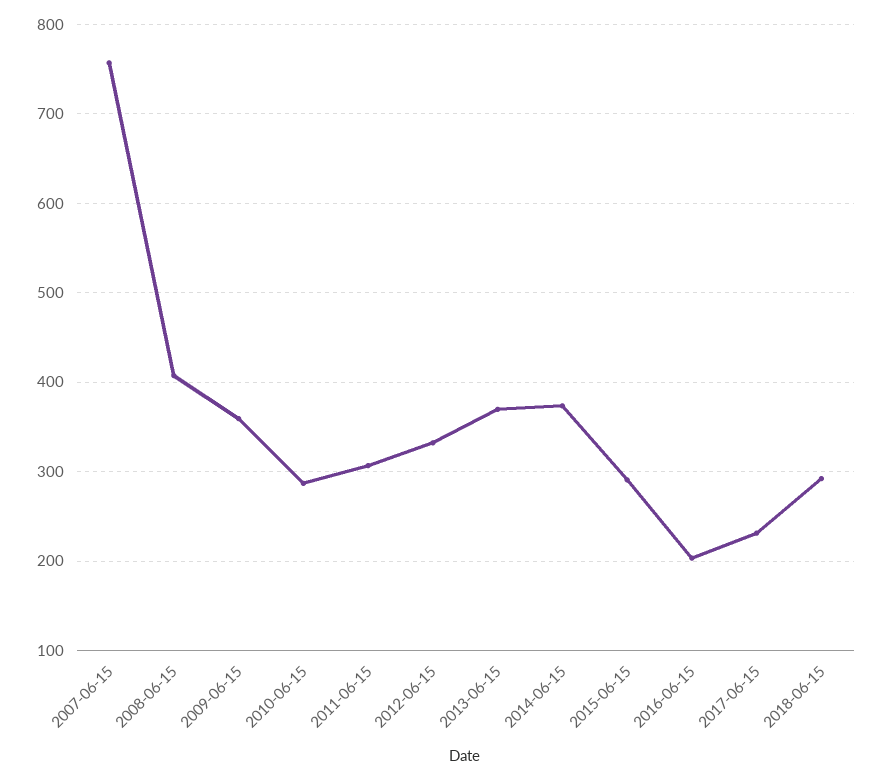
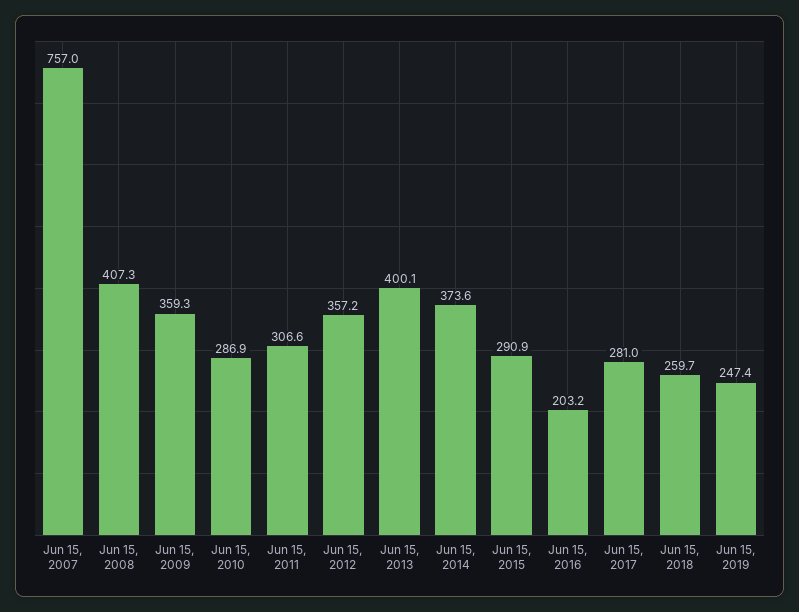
2012-06-15: 330 -> 357.2
2013-06-15: 370 -> 400.1
2017-06-15: 230 -> 281
2018-06-15: 290 -> 259.7
Jun 15, 2019: none -> 247.4

